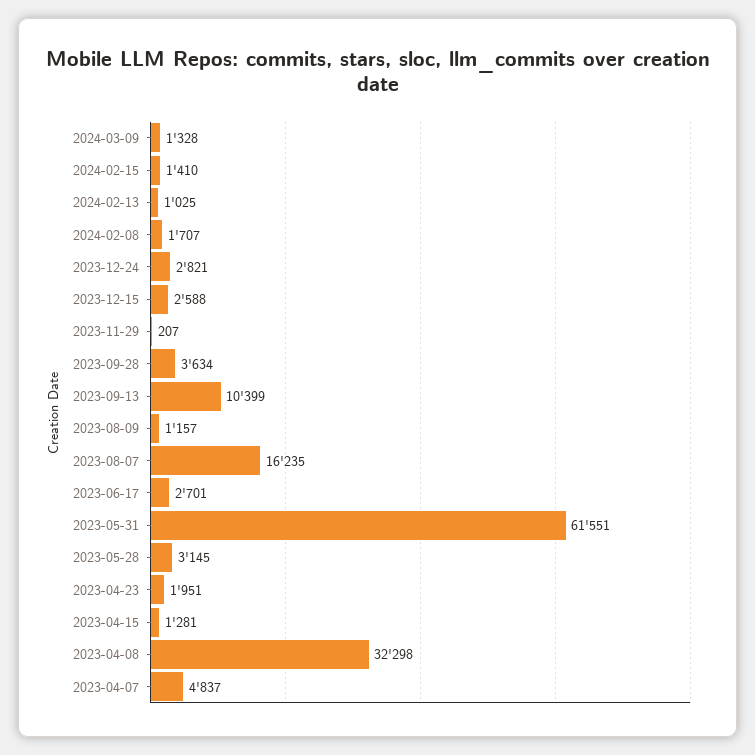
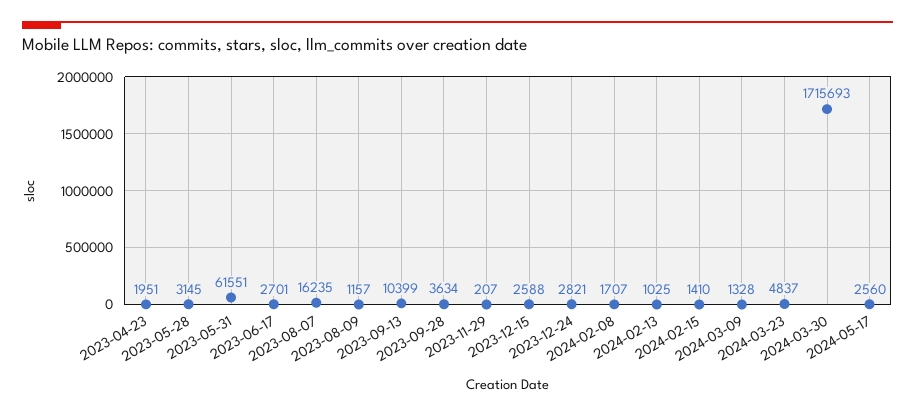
2023-04-15: 1281 -> none
2023-04-08: 32298 -> none
2023-04-07: 4837 -> none
2024-03-23: none -> 4837
2024-03-30: none -> 1715693
2024-05-17: none -> 2560

